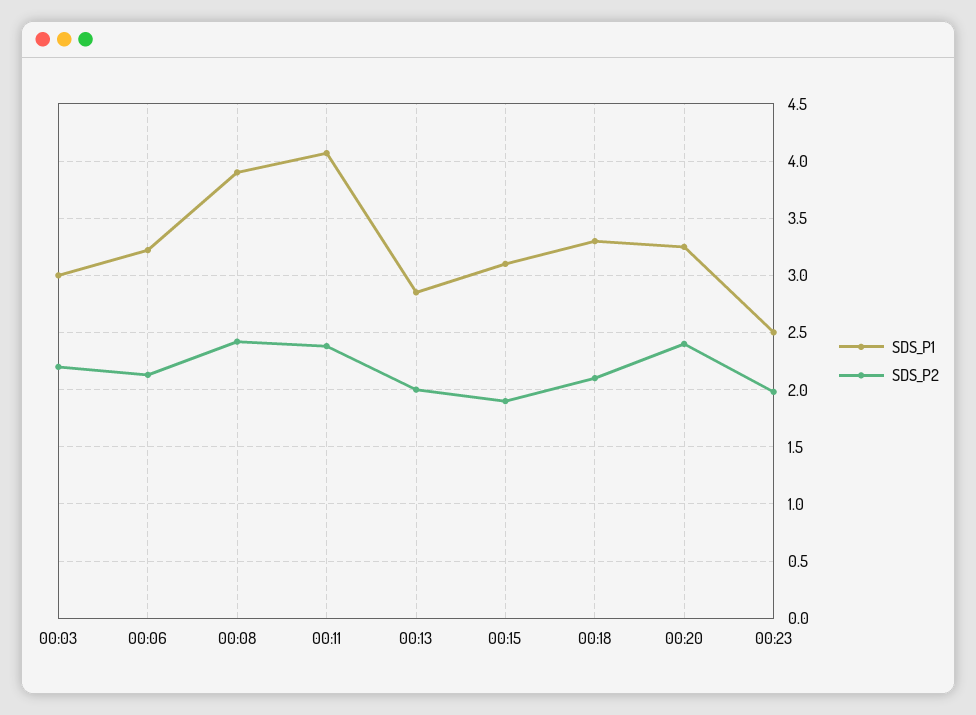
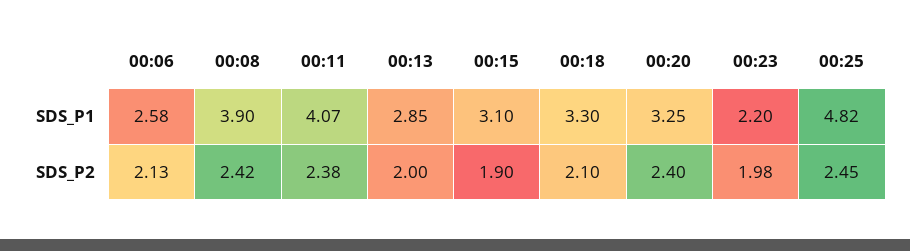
SDS_P1, 00:03: 3 -> none
SDS_P2, 00:03: 2.2 -> none
SDS_P1, 00:06: 3.2 -> 2.58
SDS_P1, 00:23: 2.5 -> 2.2
SDS_P1, 00:25: none -> 4.82
SDS_P2, 00:25: none -> 2.45

